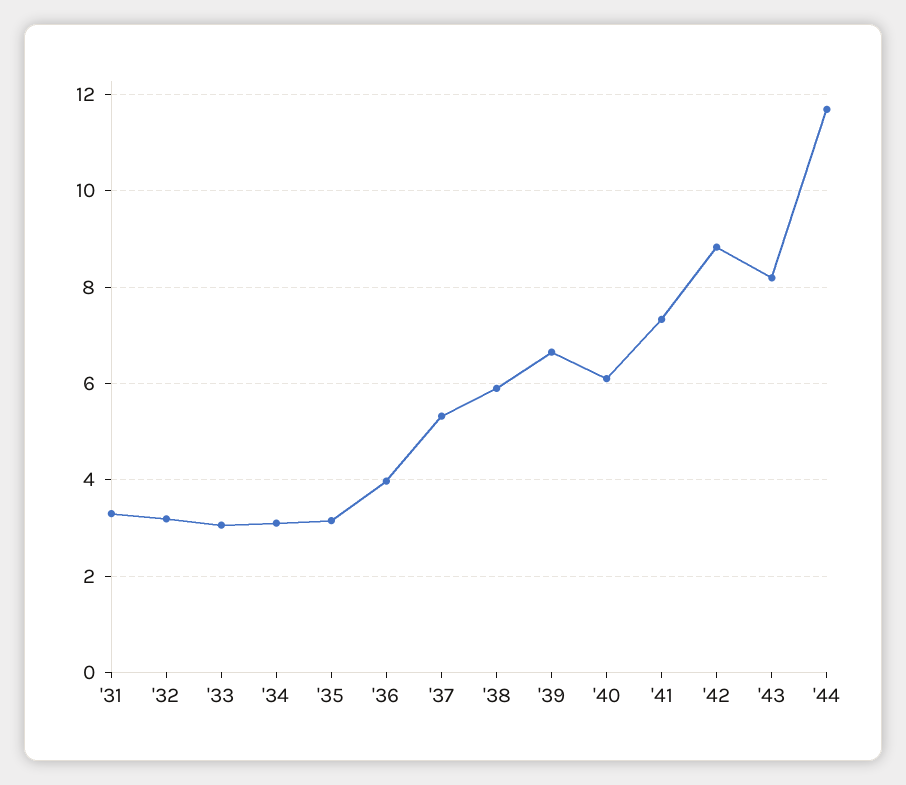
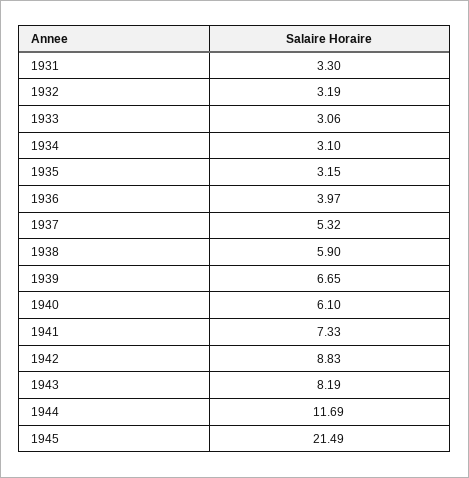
1945: none -> 21.49

